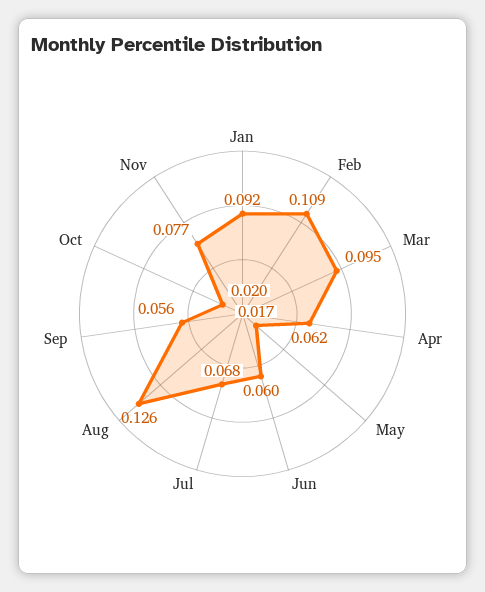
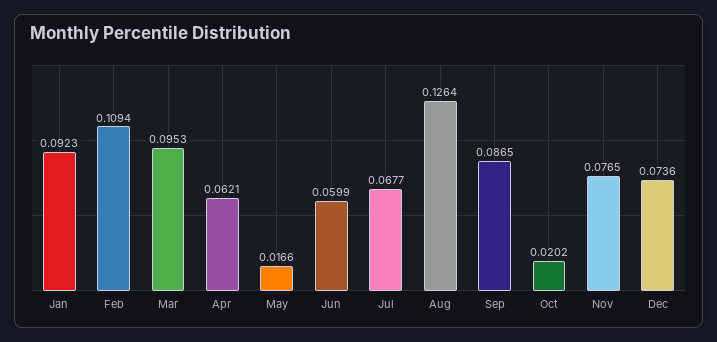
Sep: 0.056 -> 0.0865
Dec: none -> 0.0736

